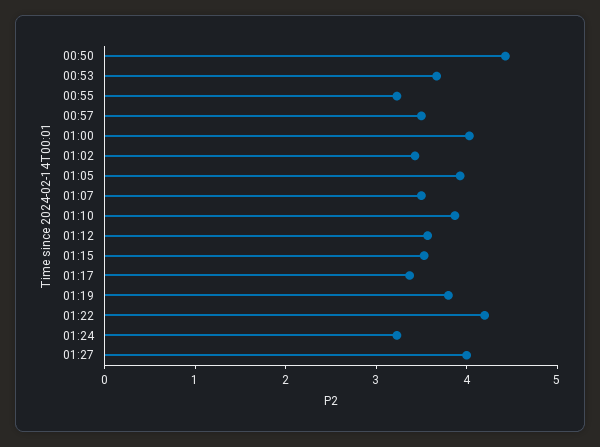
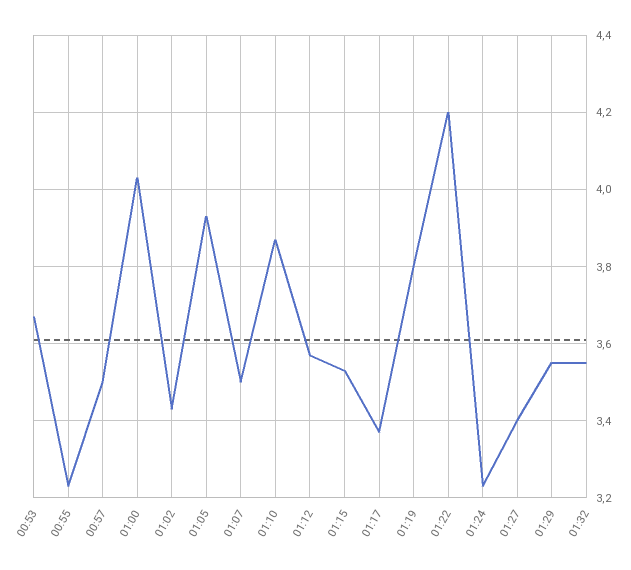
00:50: 4.4 -> none
01:27: 4 -> 3.4
01:29: none -> 3.55
01:32: none -> 3.55

